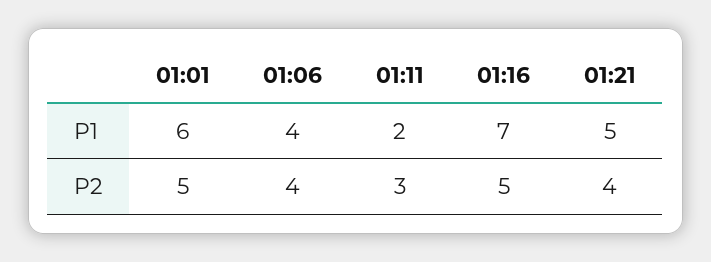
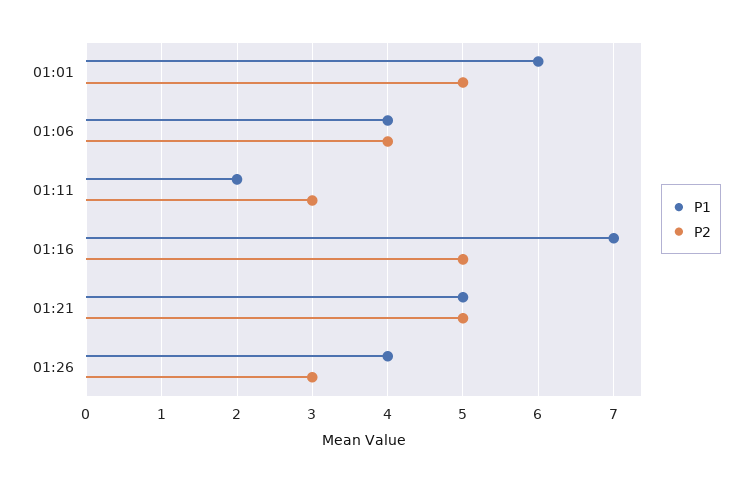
P2, 01:21: 4 -> 5
P1, 01:26: none -> 4
P2, 01:26: none -> 3

